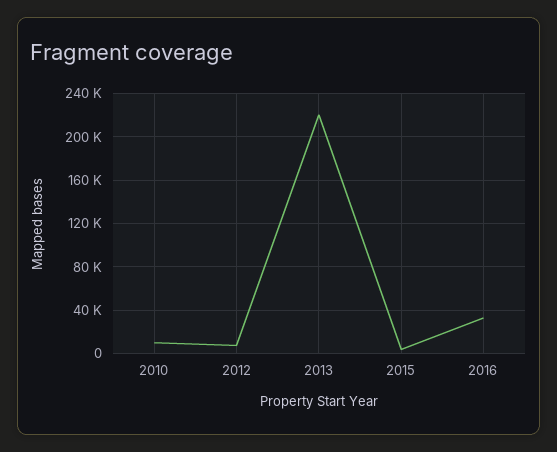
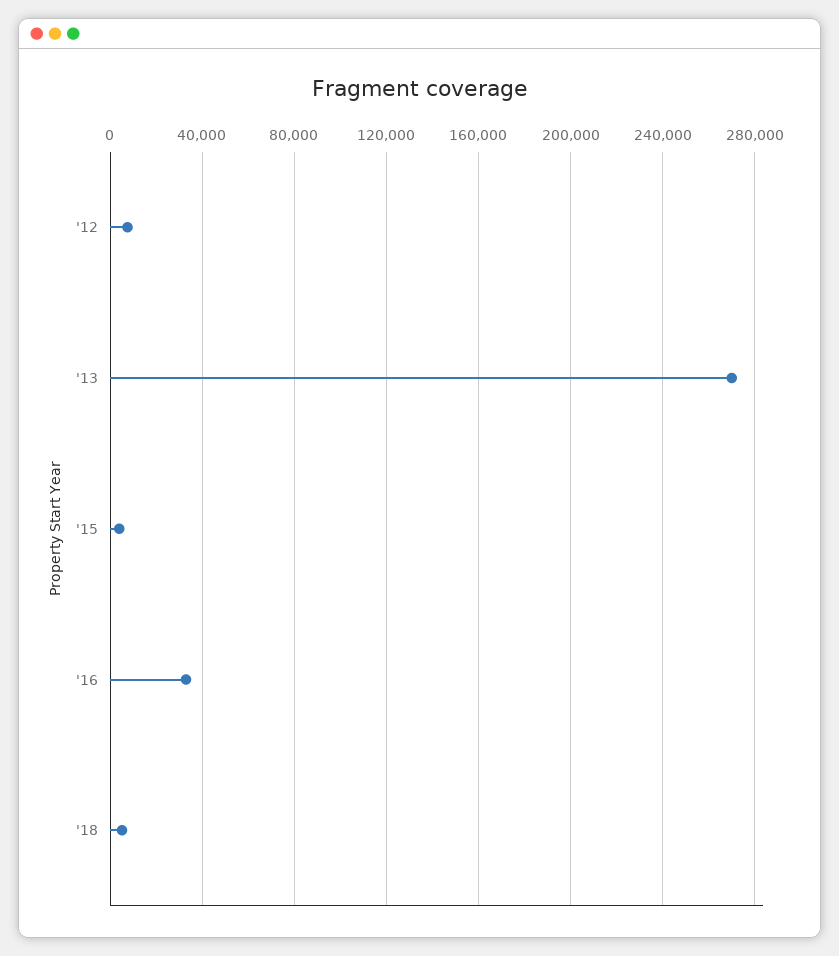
2010: 10000 -> none
2013: 220000 -> 270000
'18: none -> 5000

